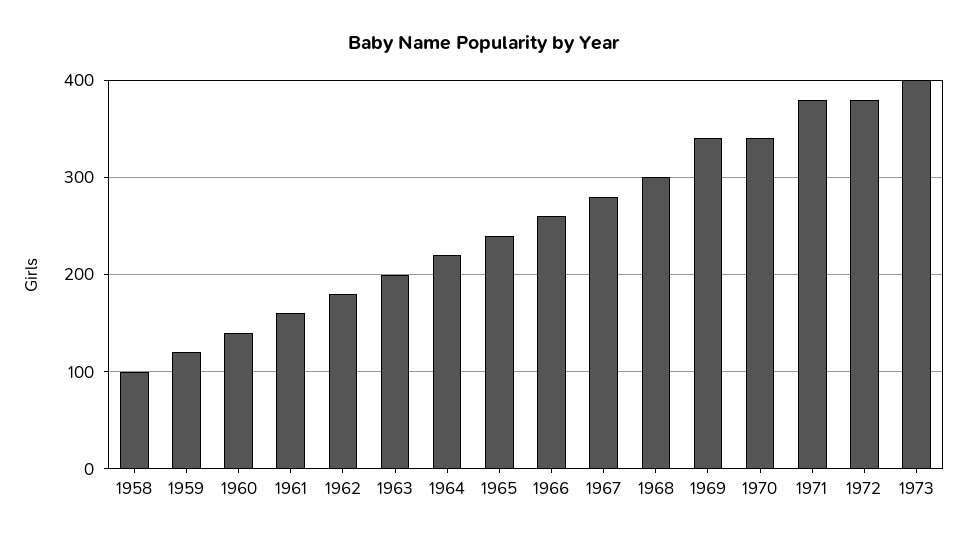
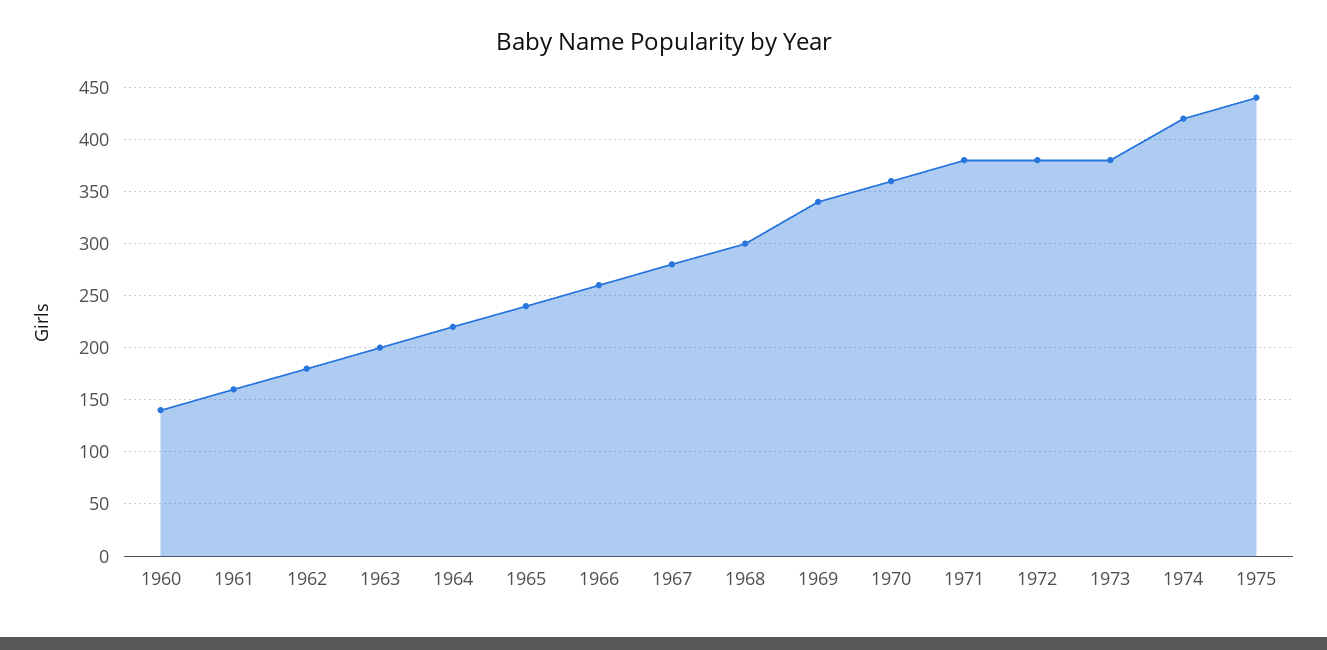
1958: 100 -> none
1959: 120 -> none
1970: 340 -> 360
1973: 400 -> 380
1974: none -> 420
1975: none -> 440

